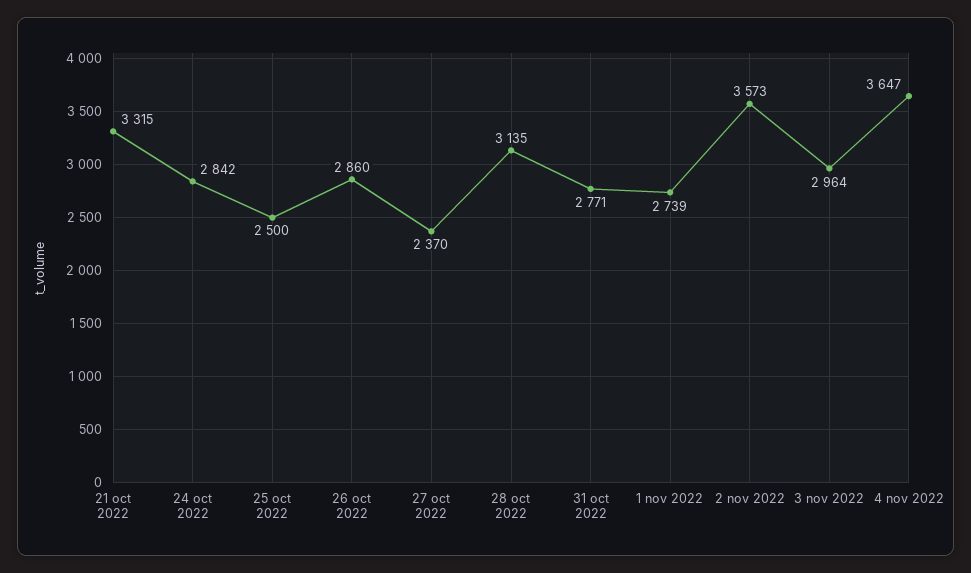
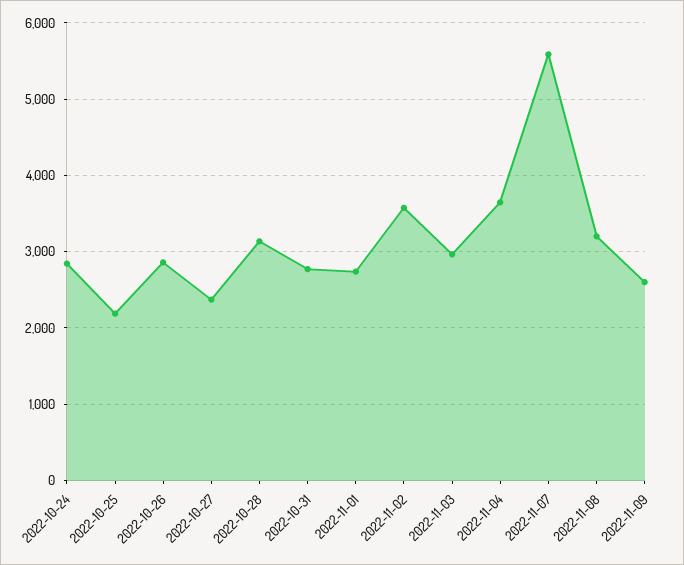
21 oct 2022: 3315 -> none
25 oct 2022: 2500 -> 2200
2022-11-07: none -> 5600
2022-11-08: none -> 3200
2022-11-09: none -> 2600

